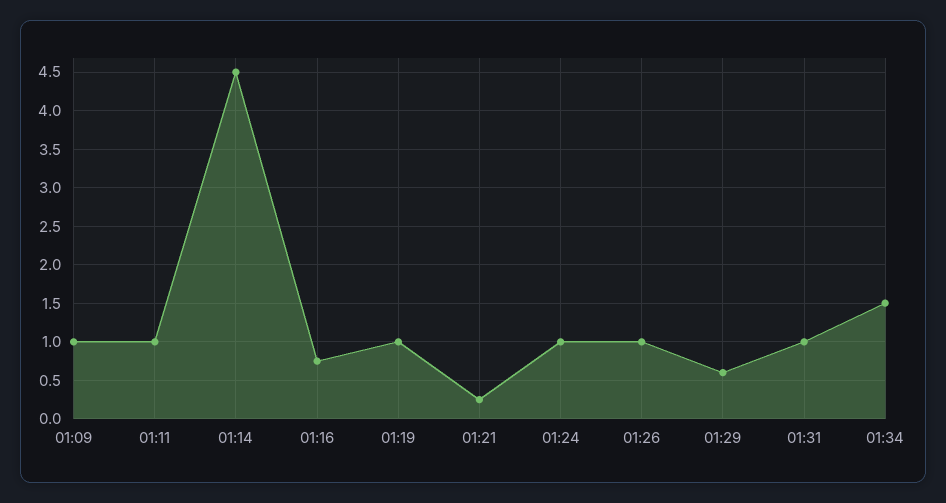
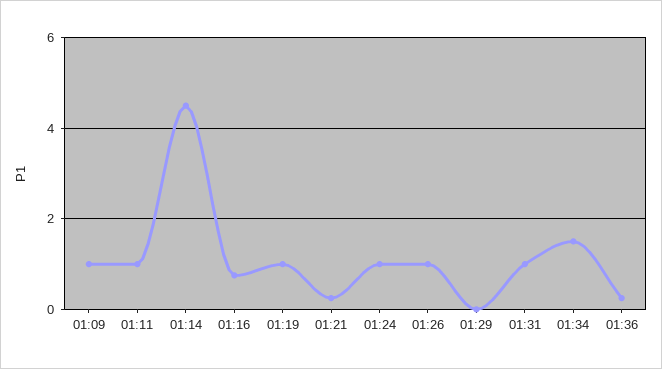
01:29: 0.6 -> 0
01:36: none -> 0.2

